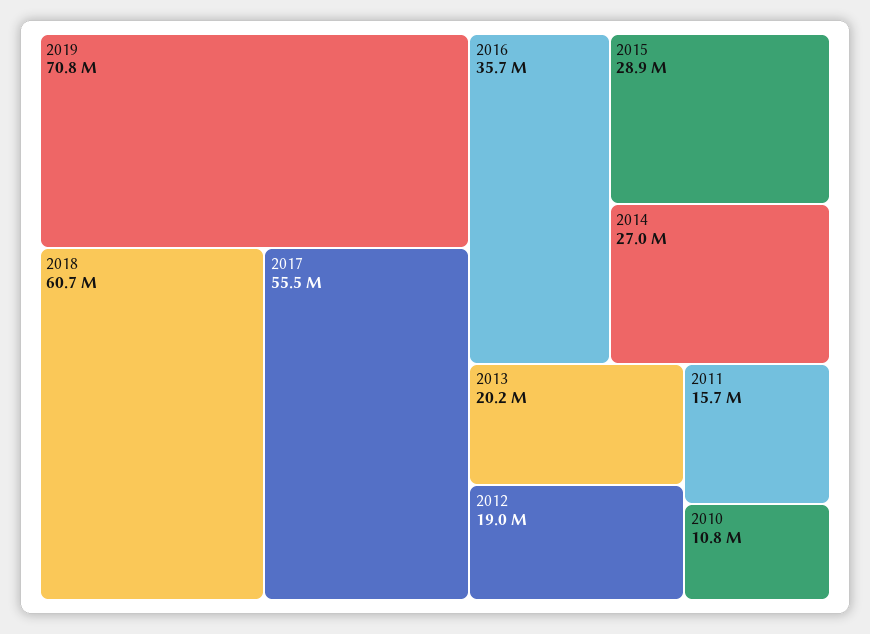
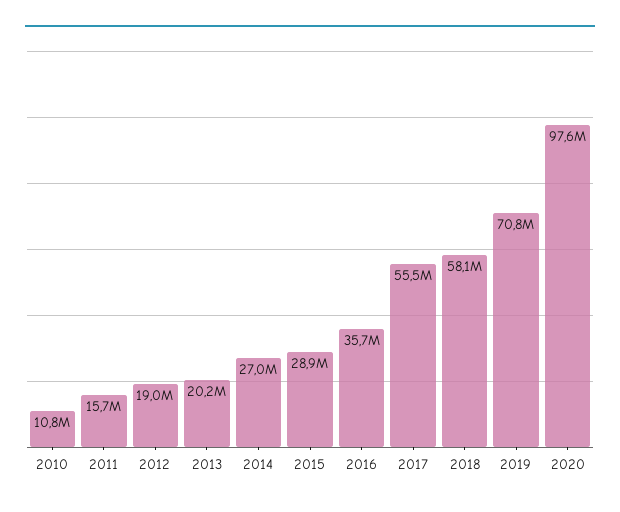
2018: 60700000 -> 58100000
2020: none -> 97600000

